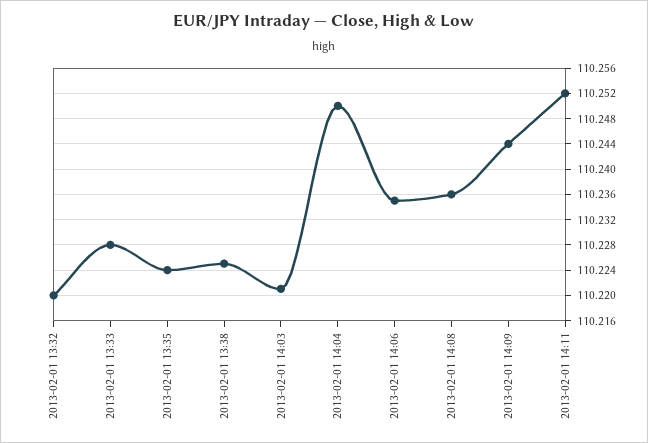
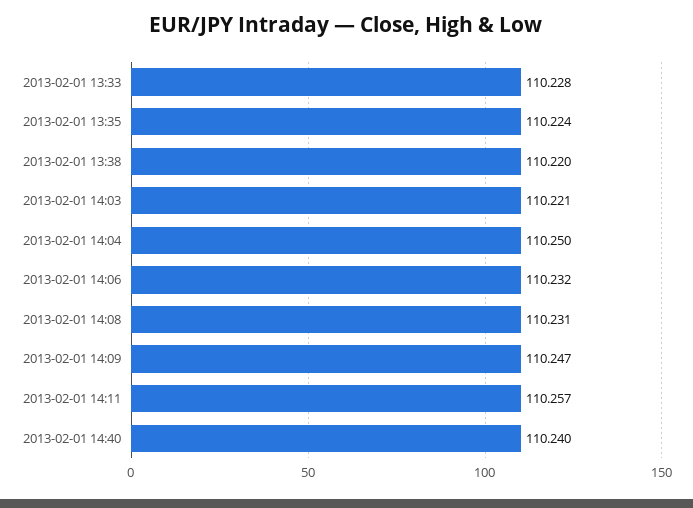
2013-02-01 13:32: 110.22 -> none
2013-02-01 13:38: 110.225 -> 110.22
2013-02-01 14:06: 110.235 -> 110.232
2013-02-01 14:08: 110.236 -> 110.231
2013-02-01 14:09: 110.244 -> 110.247
2013-02-01 14:11: 110.252 -> 110.257
2013-02-01 14:40: none -> 110.24

